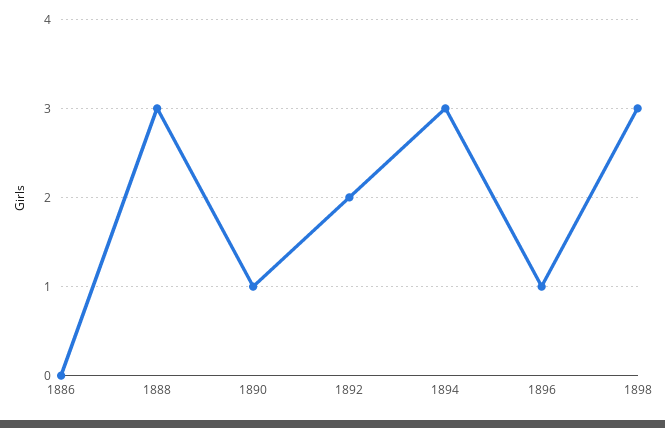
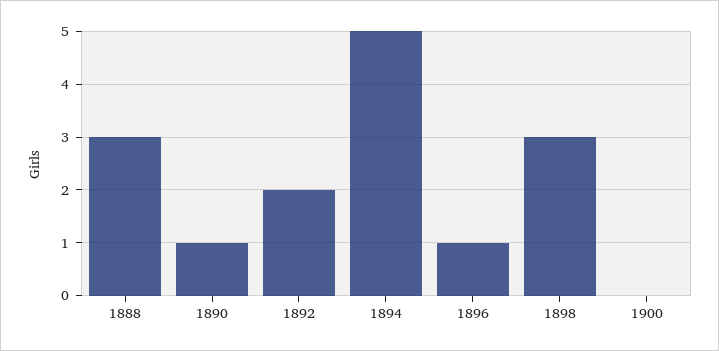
1886: 0 -> none
1894: 3 -> 5
1900: none -> 0

